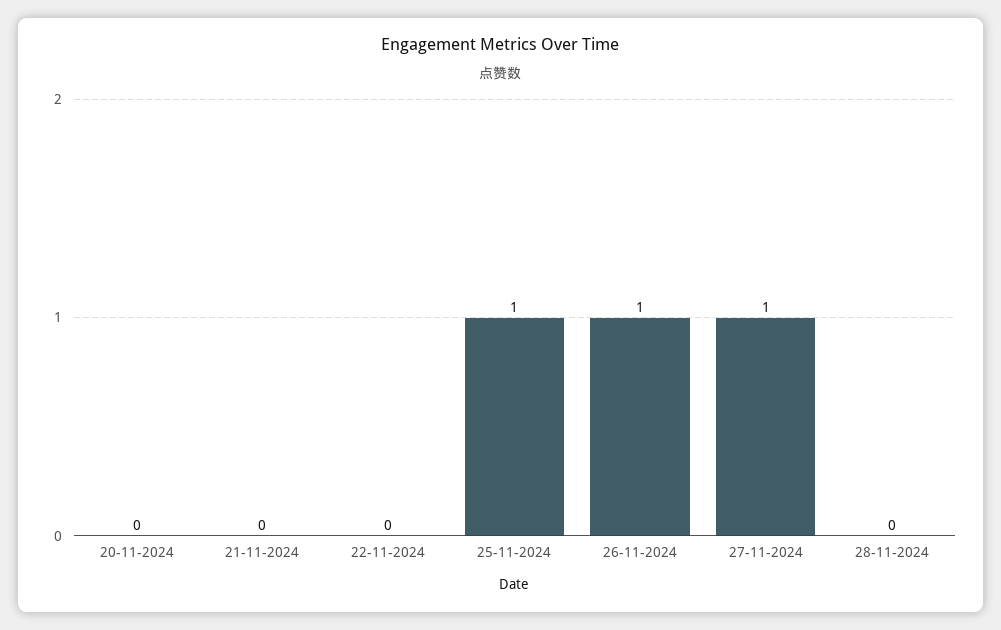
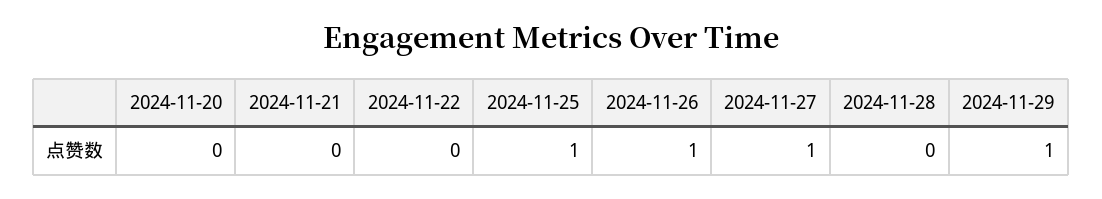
2024-11-29: none -> 1

